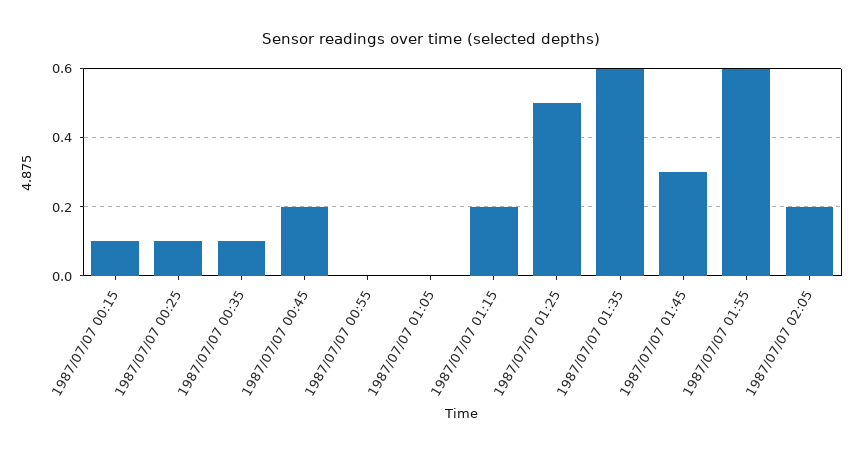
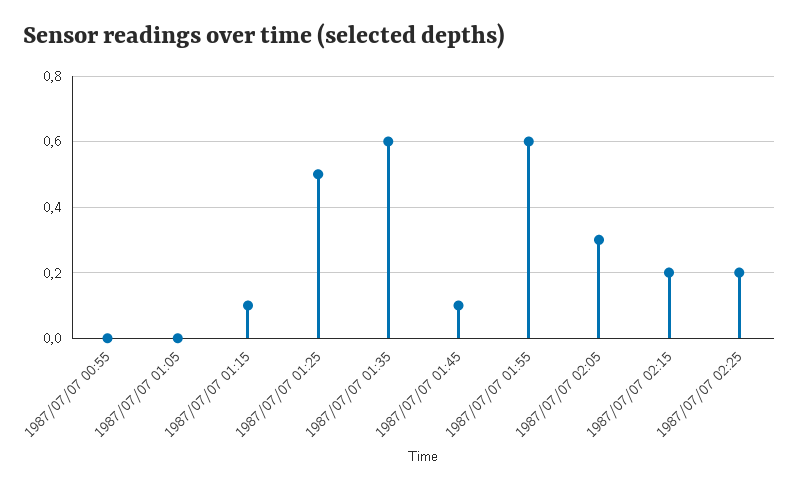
1987/07/07 00:15: 0.1 -> none
1987/07/07 00:25: 0.1 -> none
1987/07/07 00:35: 0.1 -> none
1987/07/07 00:45: 0.2 -> none
1987/07/07 01:15: 0.2 -> 0.1
1987/07/07 01:45: 0.3 -> 0.1
1987/07/07 02:05: 0.2 -> 0.3
1987/07/07 02:15: none -> 0.2
1987/07/07 02:25: none -> 0.2

